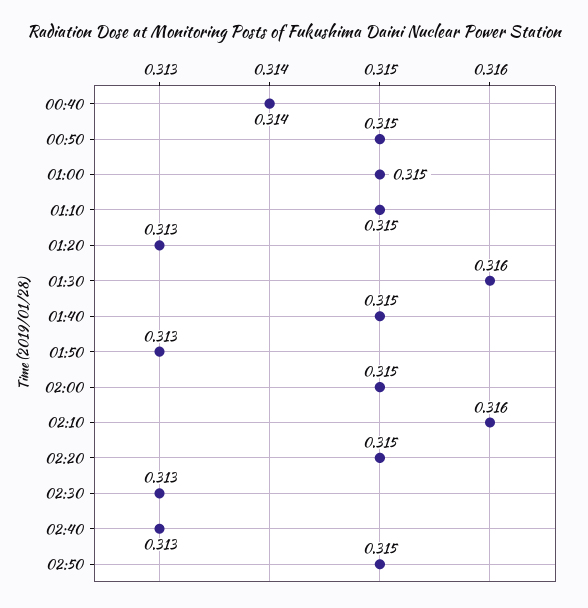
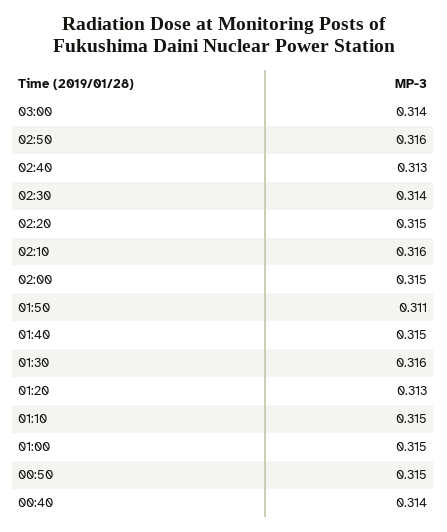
01:50: 0.313 -> 0.311
02:30: 0.313 -> 0.314
02:50: 0.315 -> 0.316
03:00: none -> 0.314

